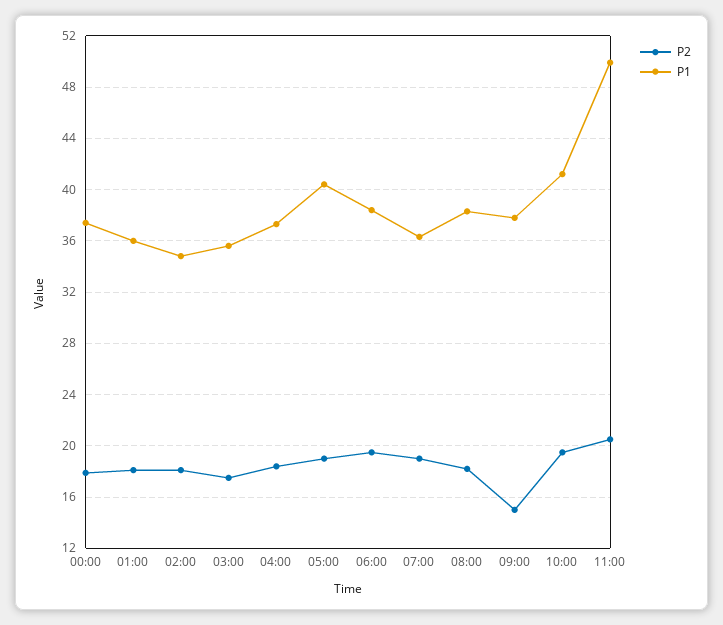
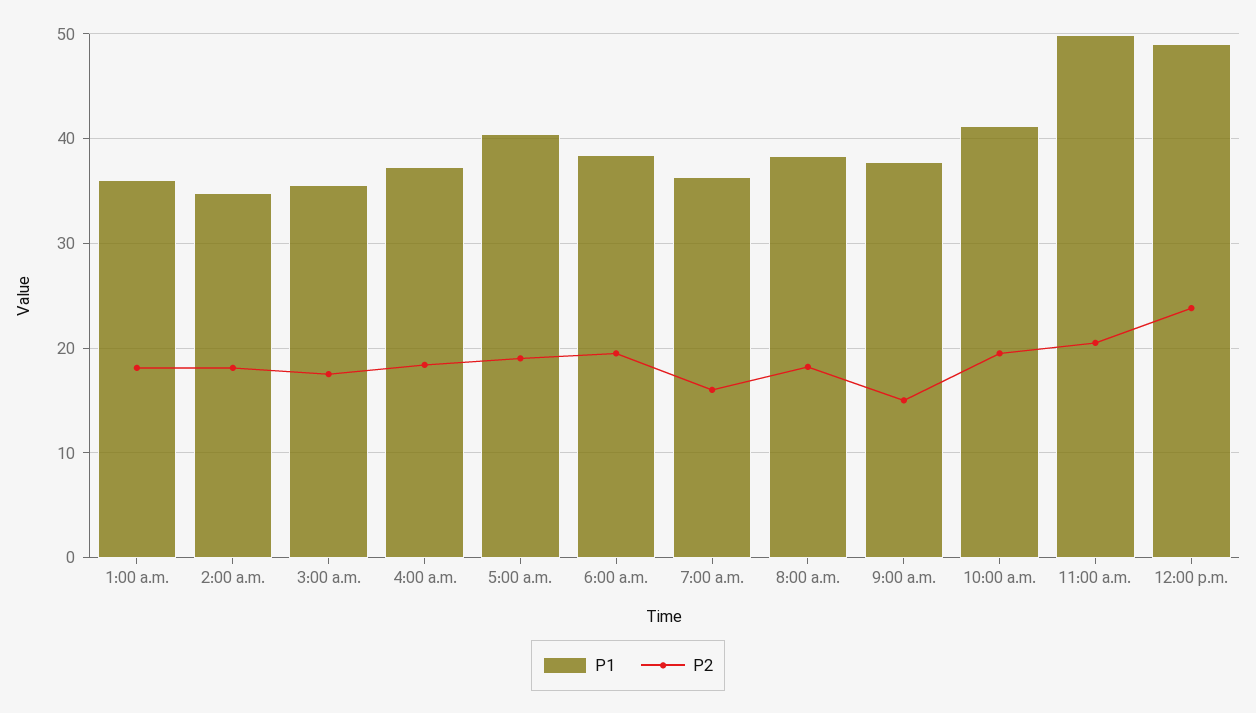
P2, 00:00: 18 -> none
P1, 00:00: 37.5 -> none
P2, 07:00: 19 -> 16
P1, 12:00 p.m.: none -> 49
P2, 12:00 p.m.: none -> 24

